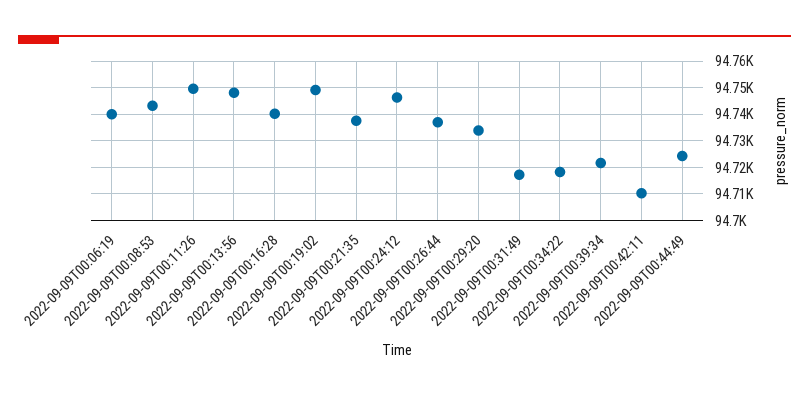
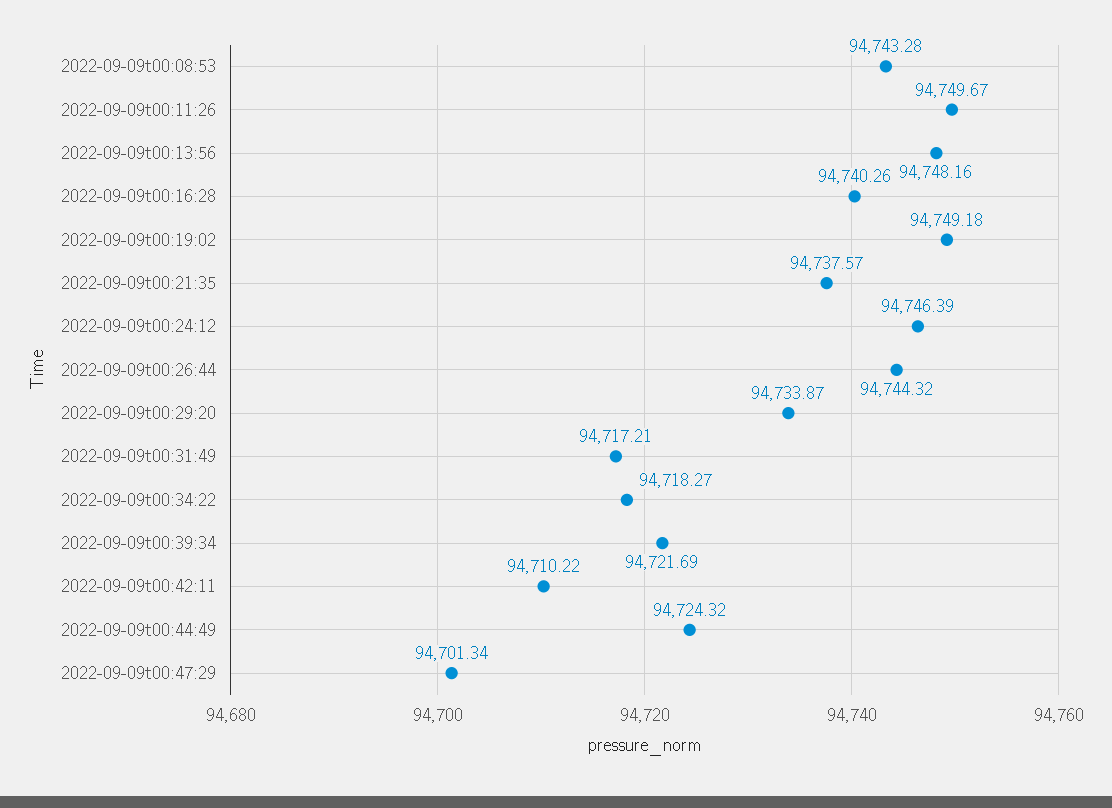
2022-09-09T00:06:19: 94740 -> none
2022-09-09T00:26:44: 94737.5 -> 94744.32
2022-09-09t00:47:29: none -> 94701.34

